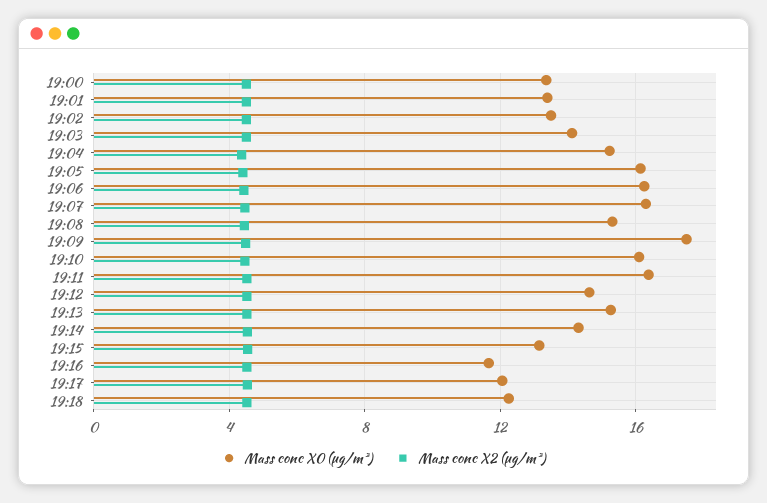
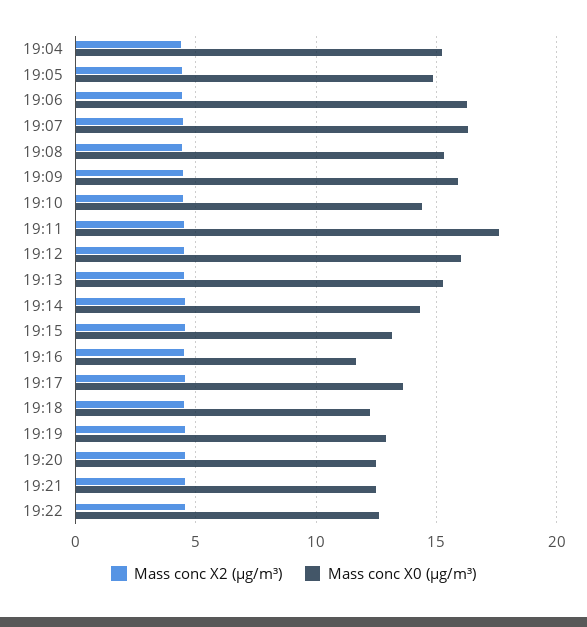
Mass conc X0 (μg/m³), 19:00: 13.5 -> none
Mass conc X2 (μg/m³), 19:00: 4.5 -> none
Mass conc X0 (μg/m³), 19:01: 13.5 -> none
Mass conc X2 (μg/m³), 19:01: 4.5 -> none
Mass conc X0 (μg/m³), 19:02: 13.5 -> none
Mass conc X2 (μg/m³), 19:02: 4.5 -> none
Mass conc X0 (μg/m³), 19:03: 14 -> none
Mass conc X2 (μg/m³), 19:03: 4.5 -> none
Mass conc X0 (μg/m³), 19:05: 16 -> 15
Mass conc X0 (μg/m³), 19:09: 17.5 -> 16
Mass conc X0 (μg/m³), 19:10: 16 -> 14.5
Mass conc X0 (μg/m³), 19:11: 16.5 -> 17.5
Mass conc X0 (μg/m³), 19:12: 14.5 -> 16
Mass conc X0 (μg/m³), 19:17: 12 -> 13.5
Mass conc X2 (μg/m³), 19:19: none -> 4.5
Mass conc X0 (μg/m³), 19:19: none -> 13
Mass conc X2 (μg/m³), 19:20: none -> 4.5
Mass conc X0 (μg/m³), 19:20: none -> 12.5
Mass conc X2 (μg/m³), 19:21: none -> 4.5
Mass conc X0 (μg/m³), 19:21: none -> 12.5
Mass conc X2 (μg/m³), 19:22: none -> 4.5
Mass conc X0 (μg/m³), 19:22: none -> 12.5

